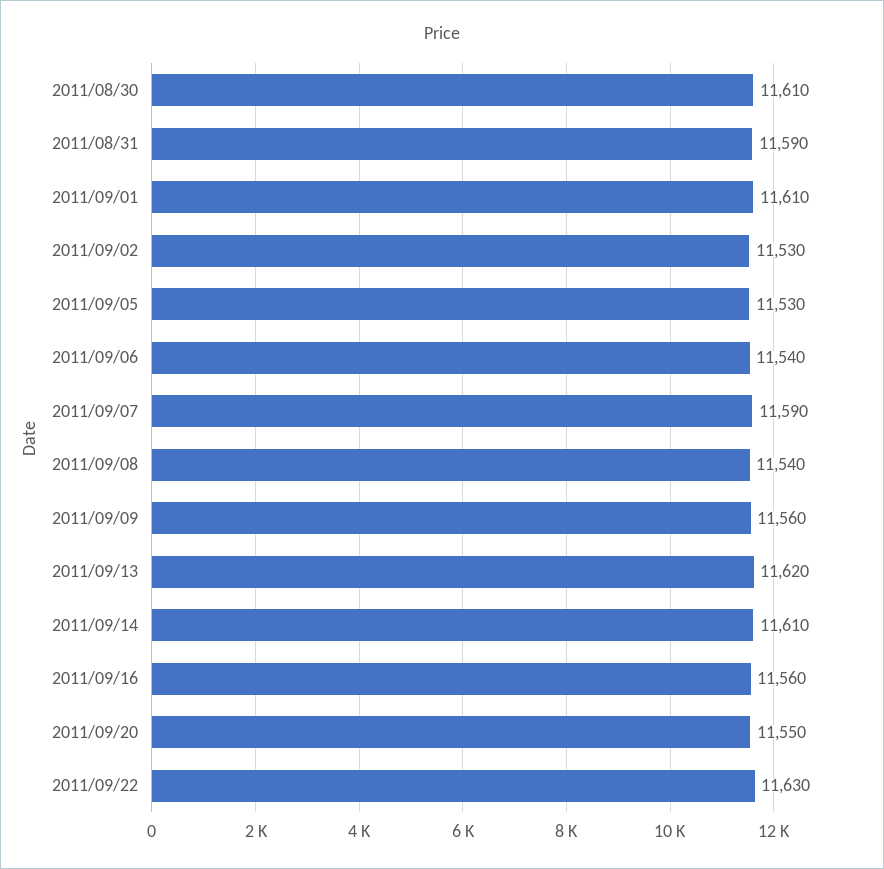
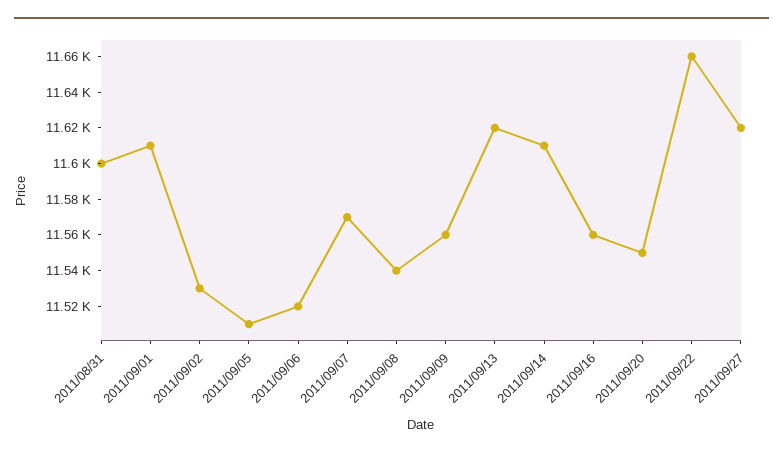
2011/08/30: 11610 -> none
2011/08/31: 11590 -> 11600
2011/09/05: 11530 -> 11510
2011/09/06: 11540 -> 11520
2011/09/07: 11590 -> 11570
2011/09/22: 11630 -> 11660
2011/09/27: none -> 11620

